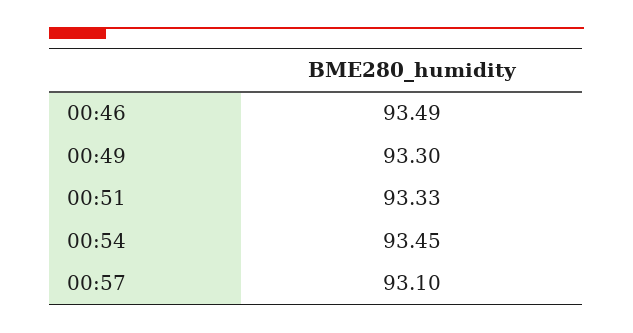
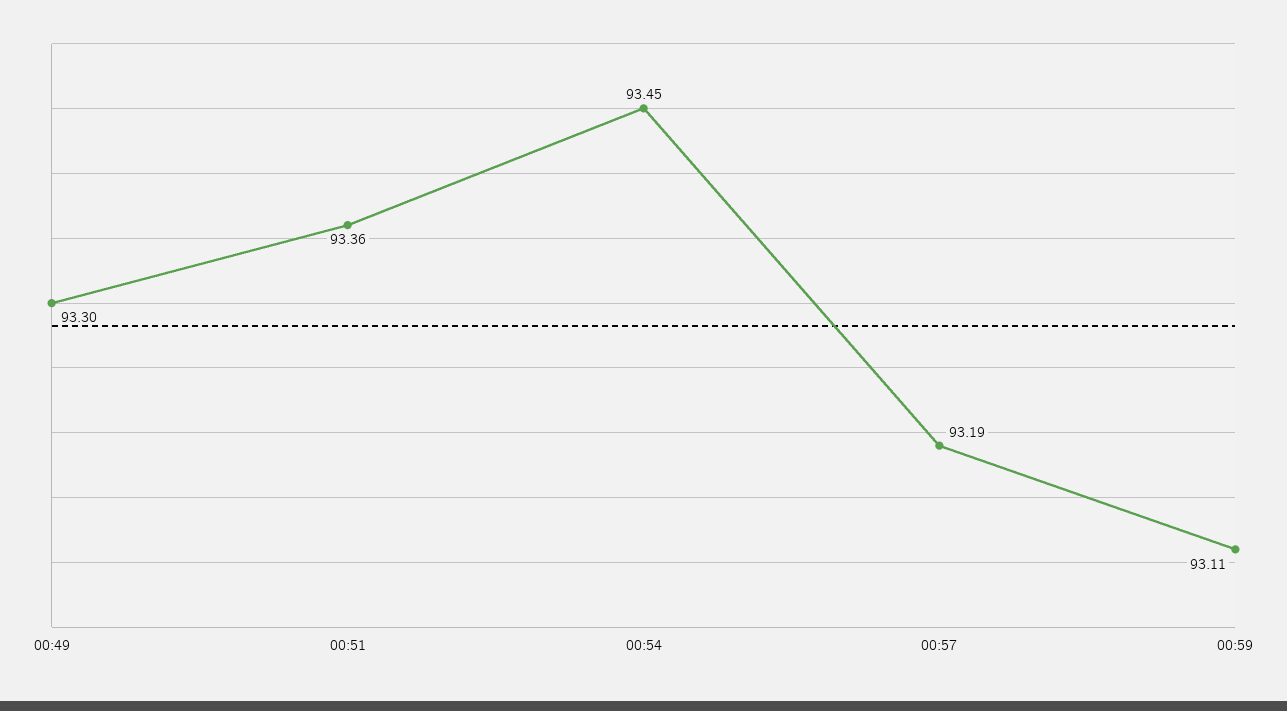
00:46: 93.49 -> none
00:51: 93.33 -> 93.36
00:57: 93.1 -> 93.19
00:59: none -> 93.11

